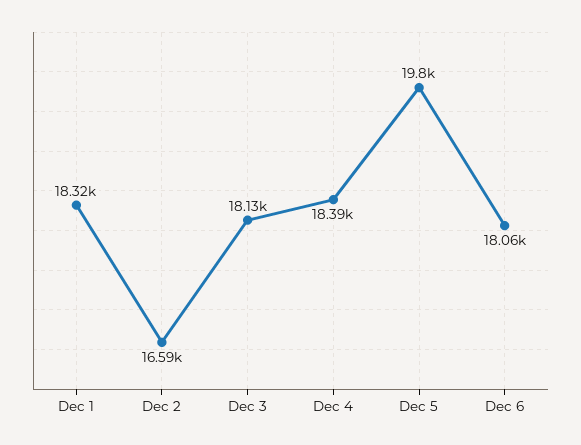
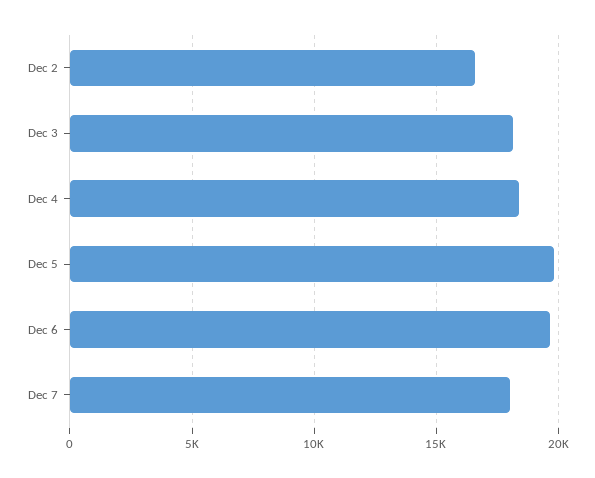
Dec 1: 18320 -> none
Dec 6: 18060 -> 19500
Dec 7: none -> 18000

